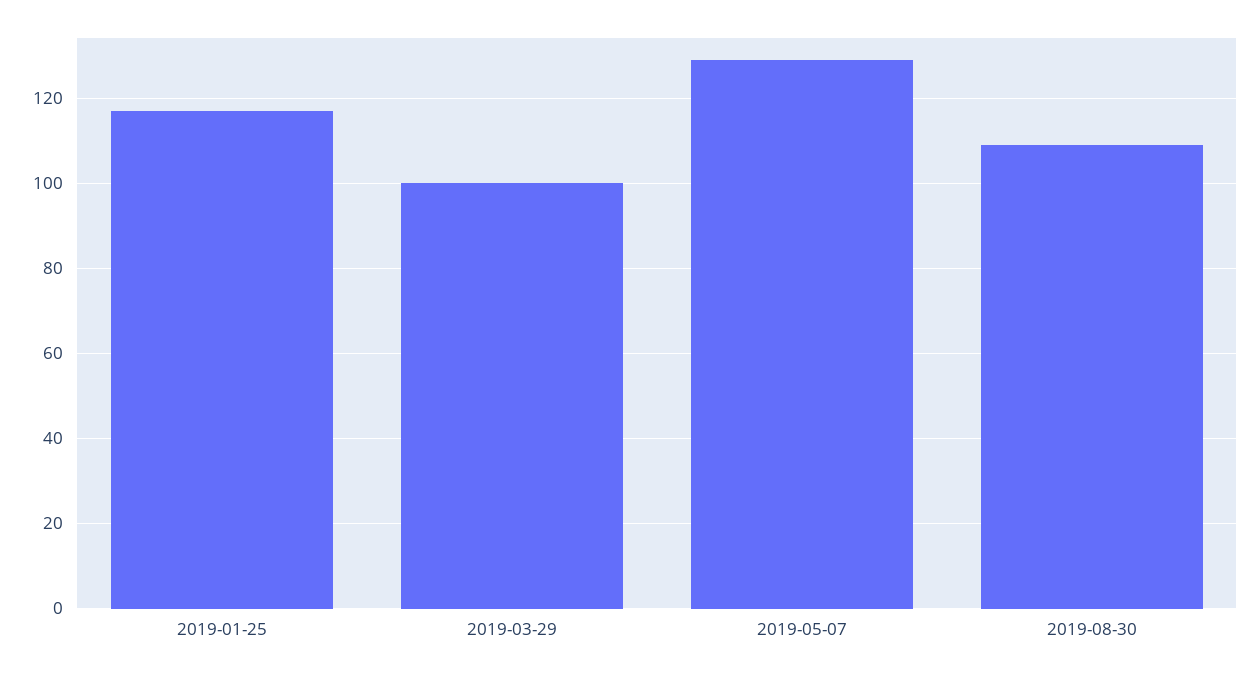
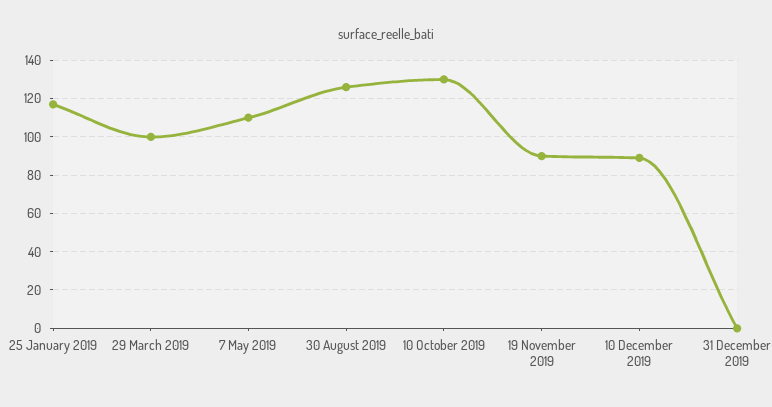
2019-05-07: 130 -> 110
2019-08-30: 110 -> 125
10 October 2019: none -> 130
19 November 2019: none -> 90
10 December 2019: none -> 90
31 December 2019: none -> 0

